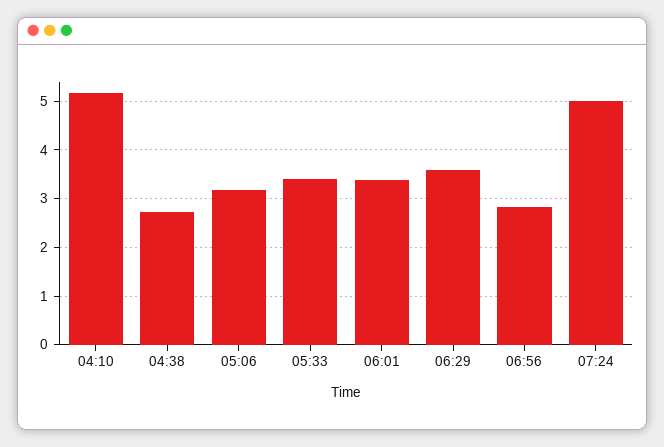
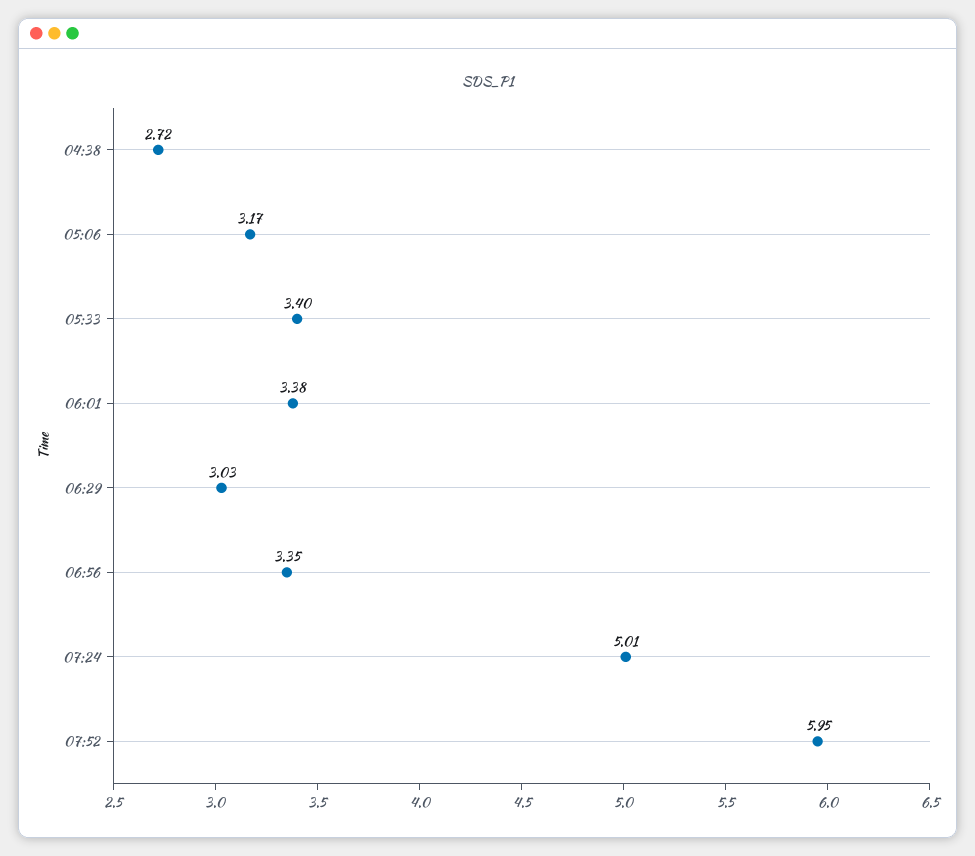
04:10: 5.2 -> none
06:29: 3.6 -> 3.03
06:56: 2.8 -> 3.35
07:52: none -> 5.95

